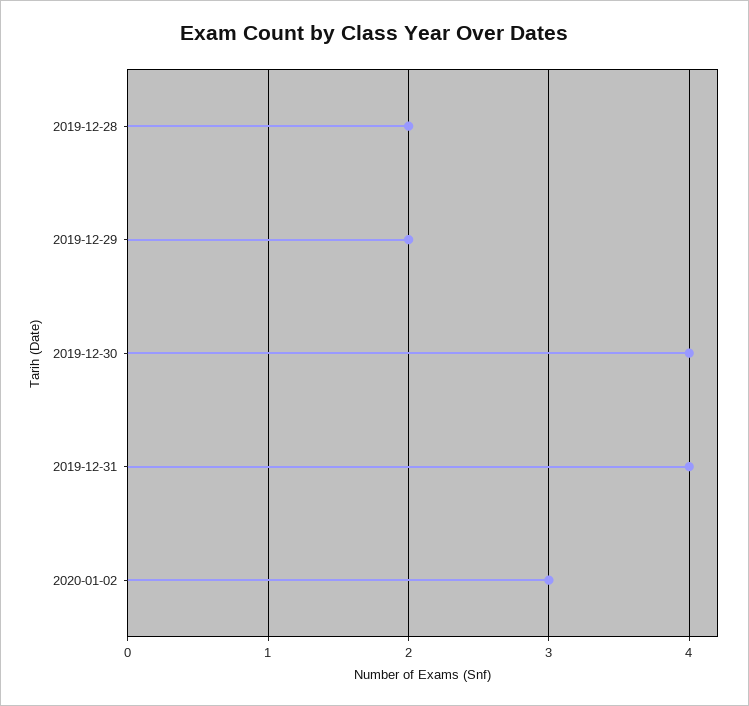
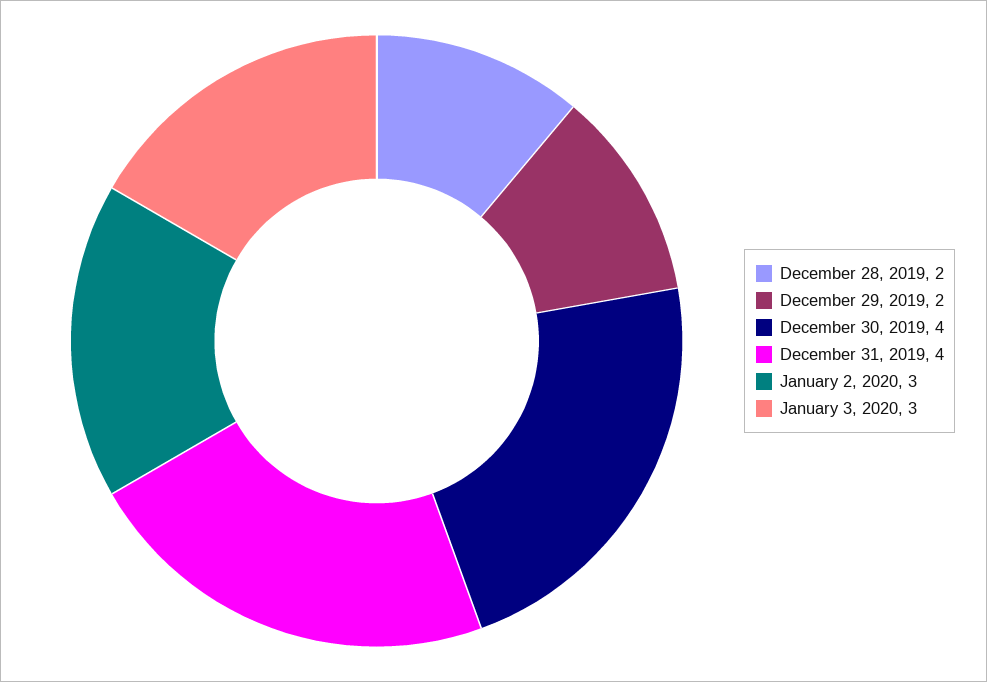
January 3, 2020: none -> 3

